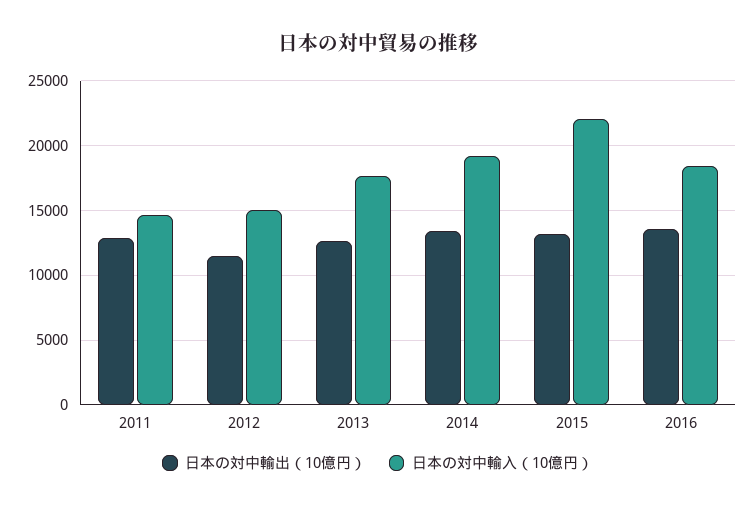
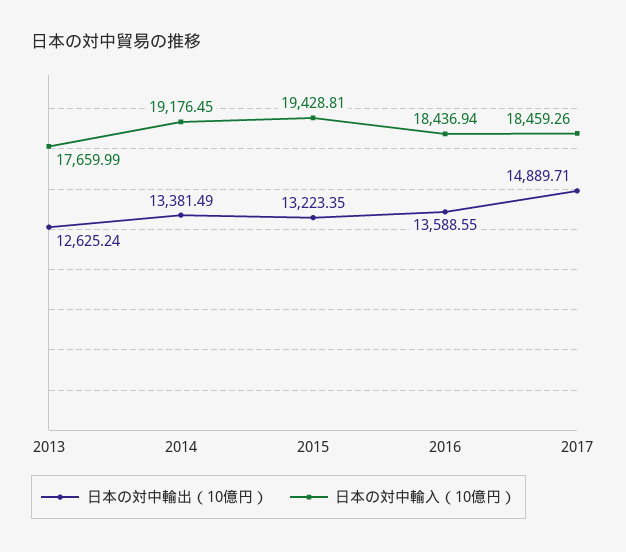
日本の対中輸出（10億円）, 2011: 13000 -> none
日本の対中輸入（10億円）, 2011: 14500 -> none
日本の対中輸出（10億円）, 2012: 11500 -> none
日本の対中輸入（10億円）, 2012: 15000 -> none
日本の対中輸入（10億円）, 2015: 22000 -> 19428.81
日本の対中輸出（10億円）, 2017: none -> 14889.71
日本の対中輸入（10億円）, 2017: none -> 18459.26

